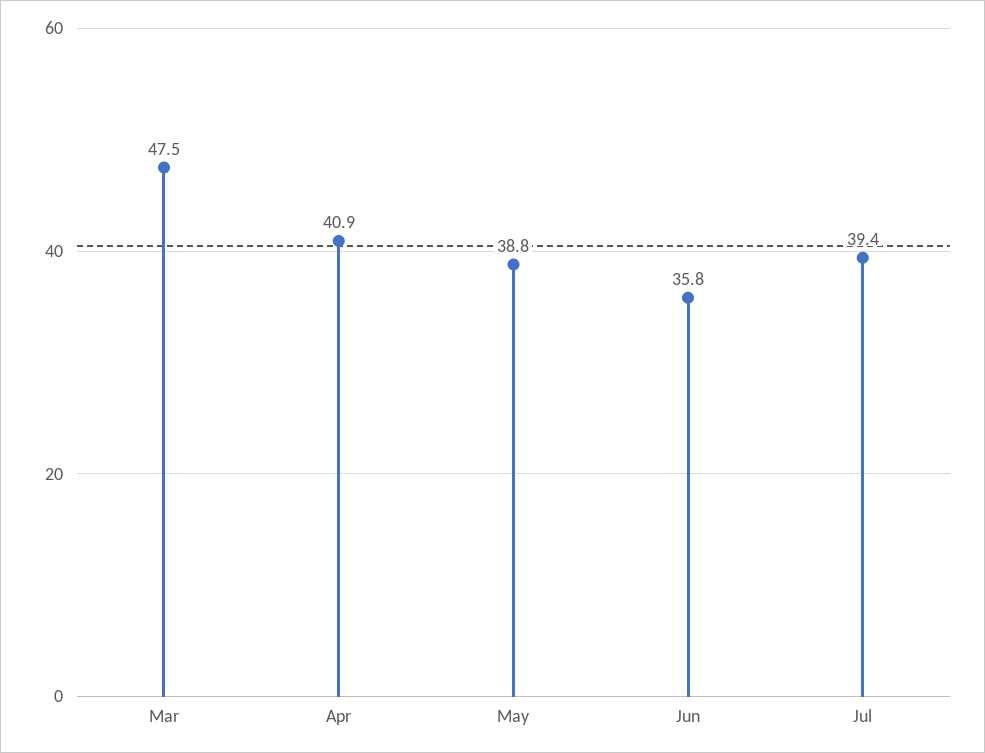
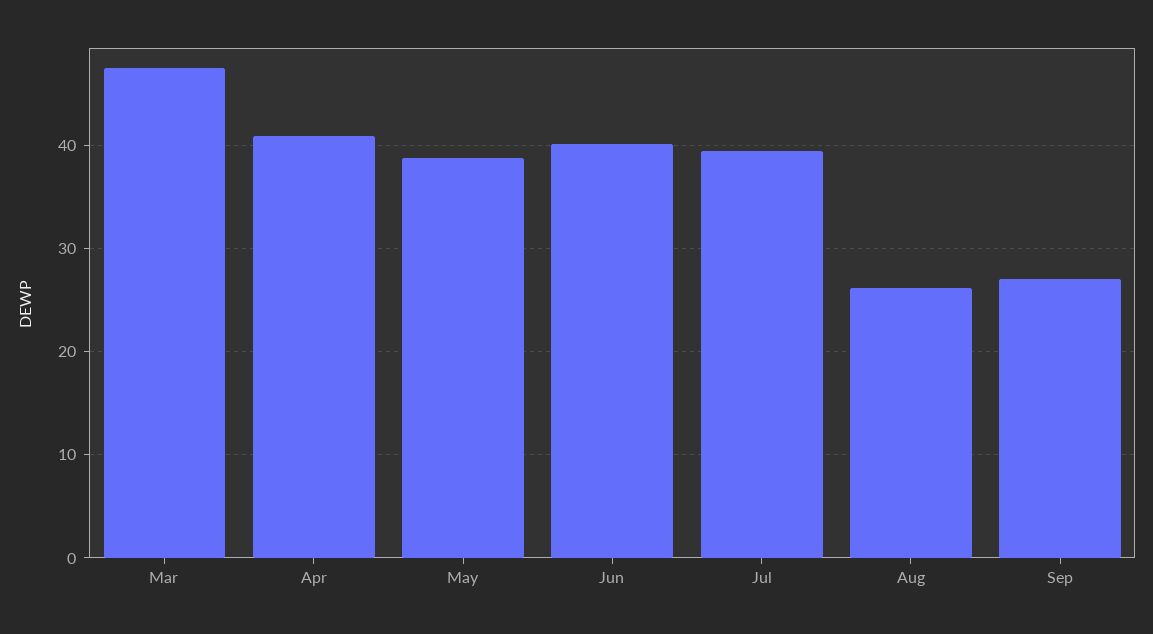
Jun: 35.8 -> 40
Aug: none -> 26
Sep: none -> 27

